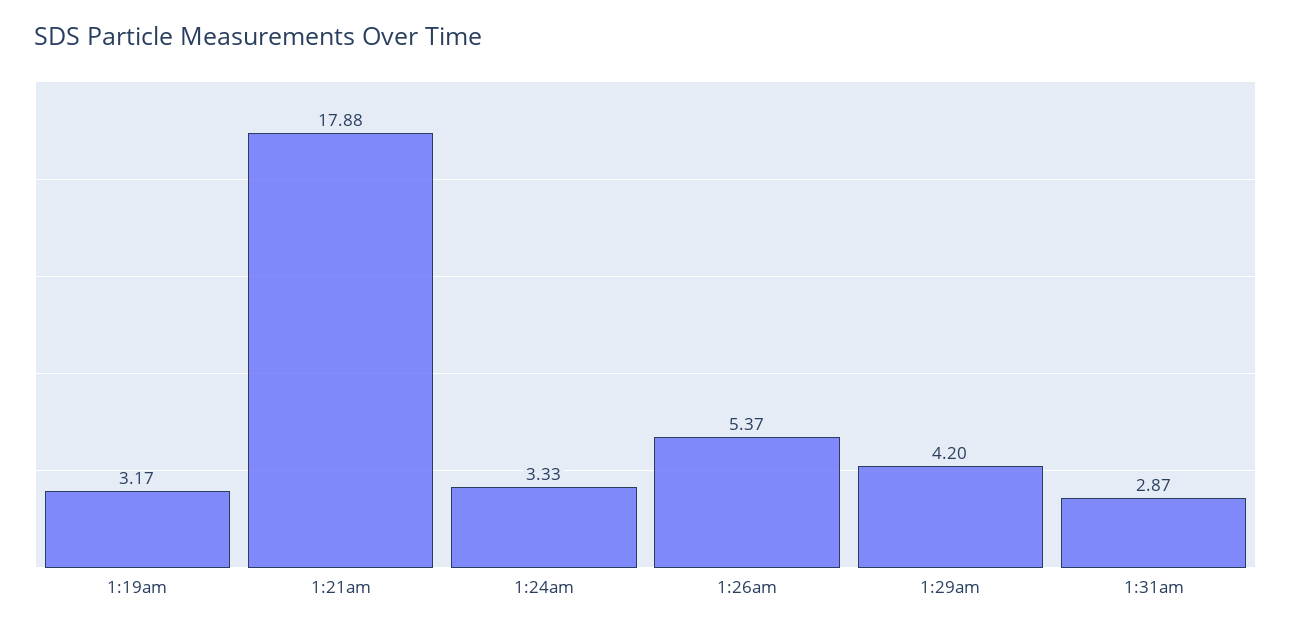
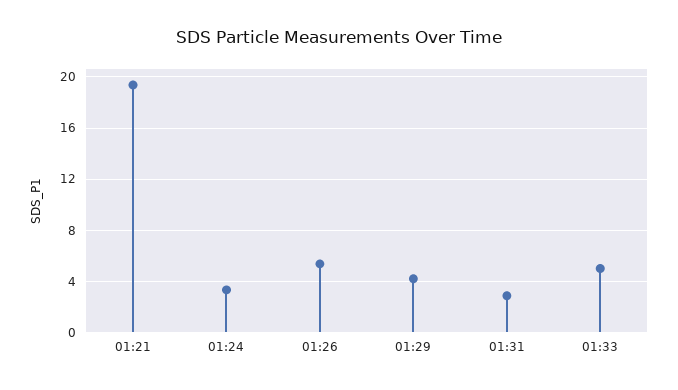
1:19am: 3.17 -> none
1:21am: 17.88 -> 19.5
01:33: none -> 5

